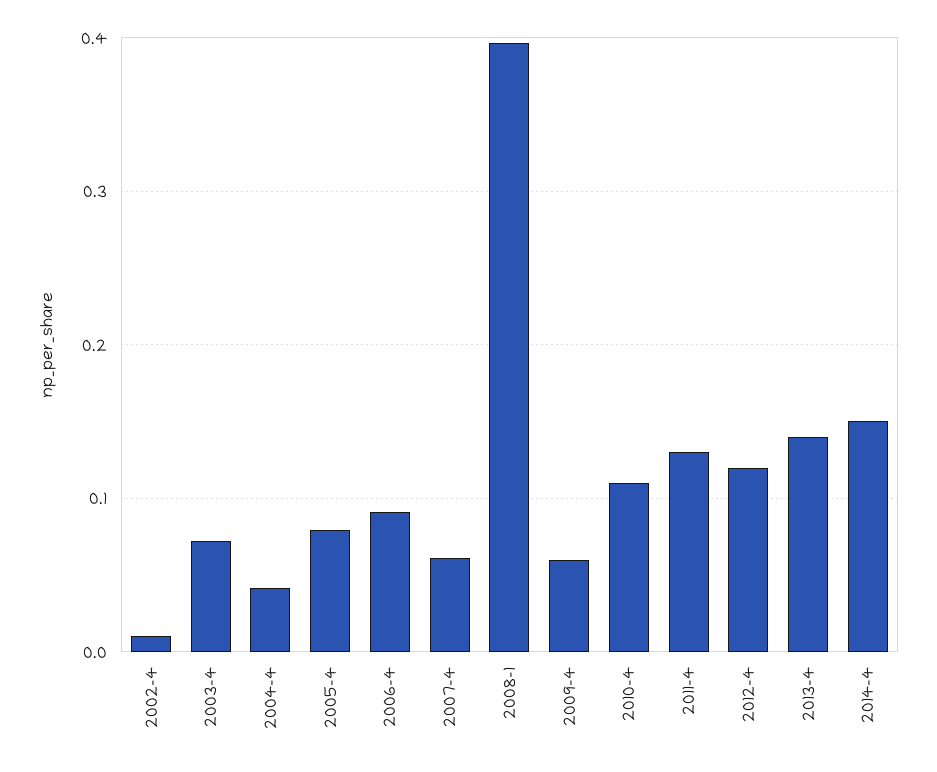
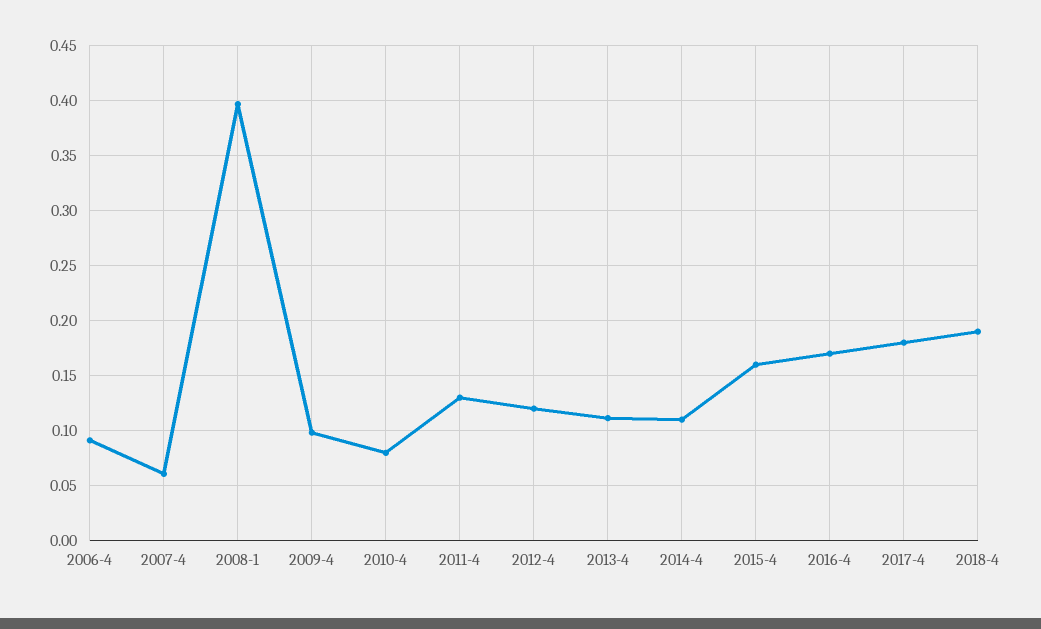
2002-4: 0.01 -> none
2003-4: 0.07 -> none
2004-4: 0.04 -> none
2005-4: 0.08 -> none
2009-4: 0.06 -> 0.1
2010-4: 0.11 -> 0.08
2013-4: 0.14 -> 0.11
2014-4: 0.15 -> 0.11
2015-4: none -> 0.16
2016-4: none -> 0.17
2017-4: none -> 0.18
2018-4: none -> 0.19

